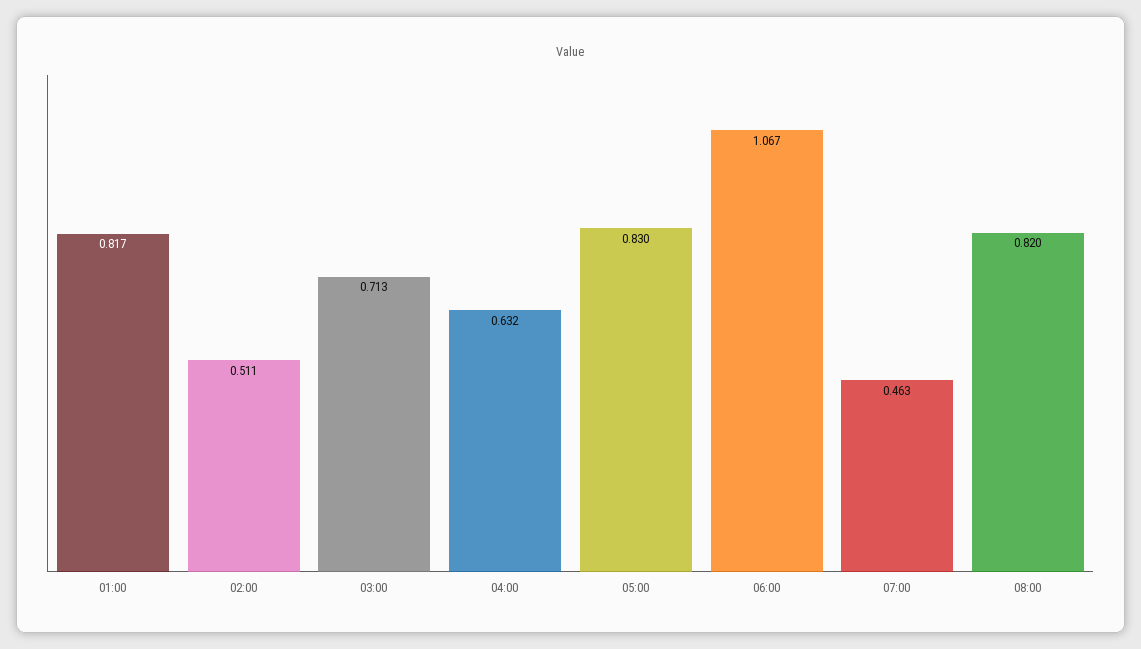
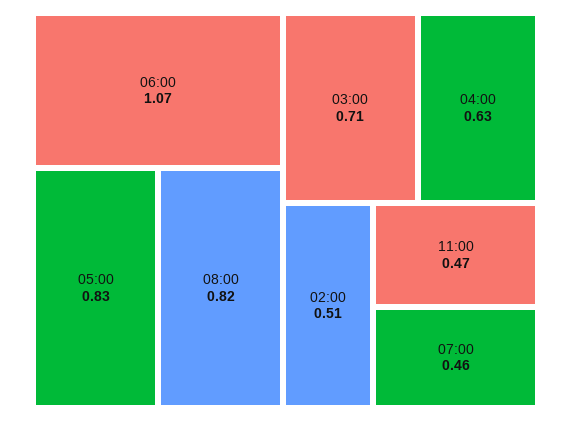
01:00: 0.817 -> none
11:00: none -> 0.47

